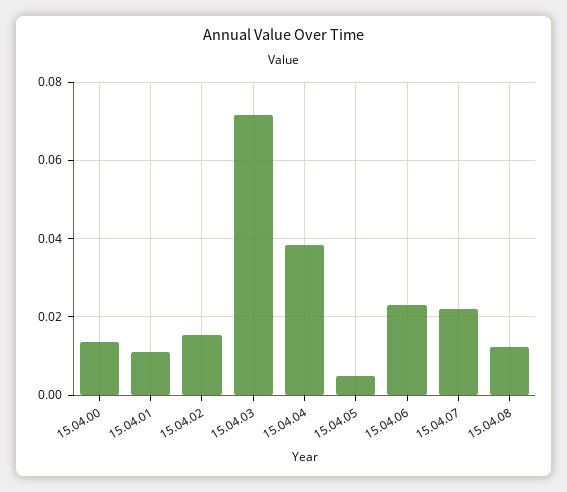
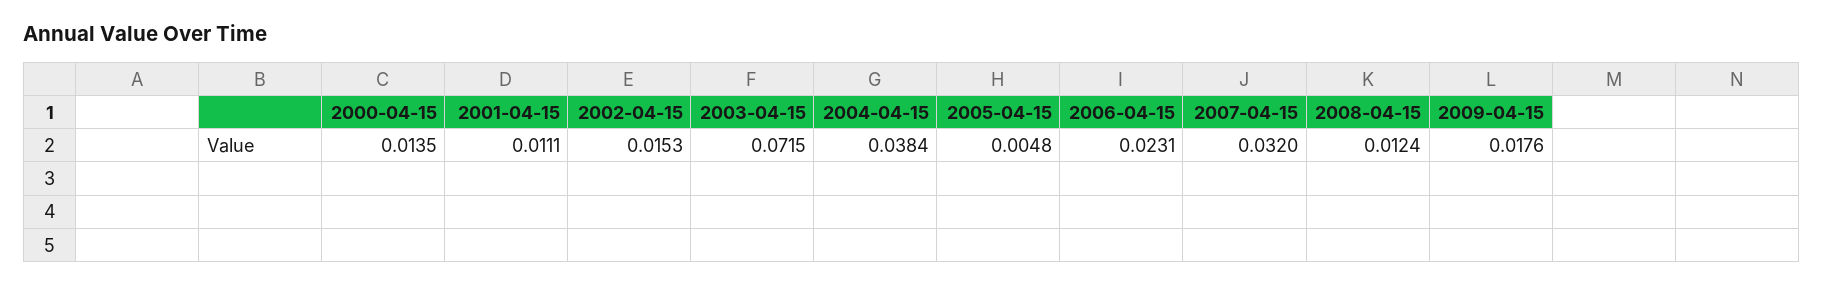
15.04.07: 0.022 -> 0.032
2009-04-15: none -> 0.0176

